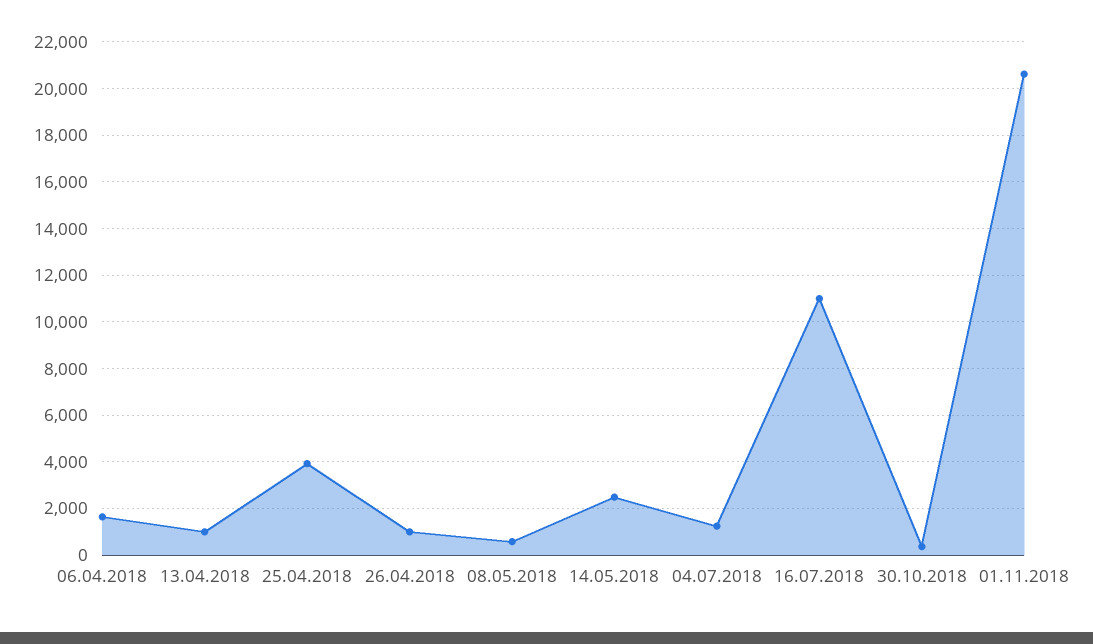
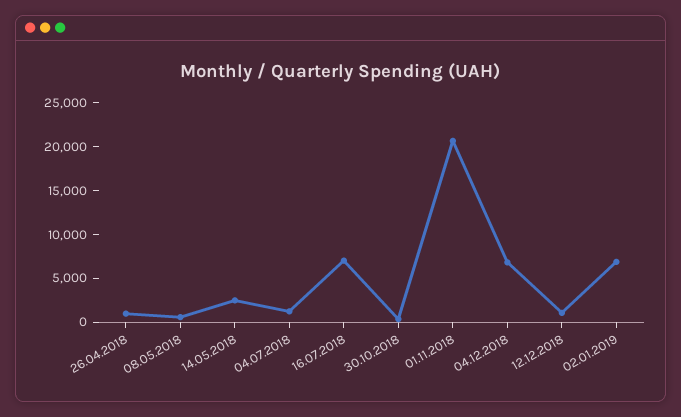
06.04.2018: 1500 -> none
13.04.2018: 1000 -> none
25.04.2018: 4000 -> none
16.07.2018: 11000 -> 7000
04.12.2018: none -> 7000
12.12.2018: none -> 1000
02.01.2019: none -> 7000

